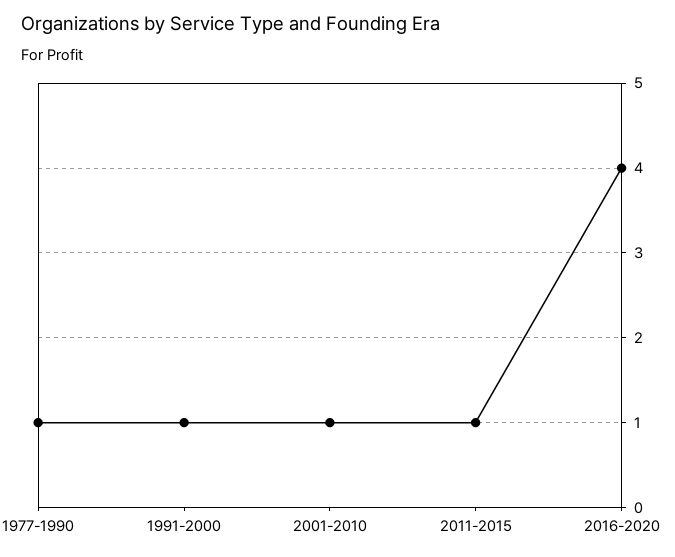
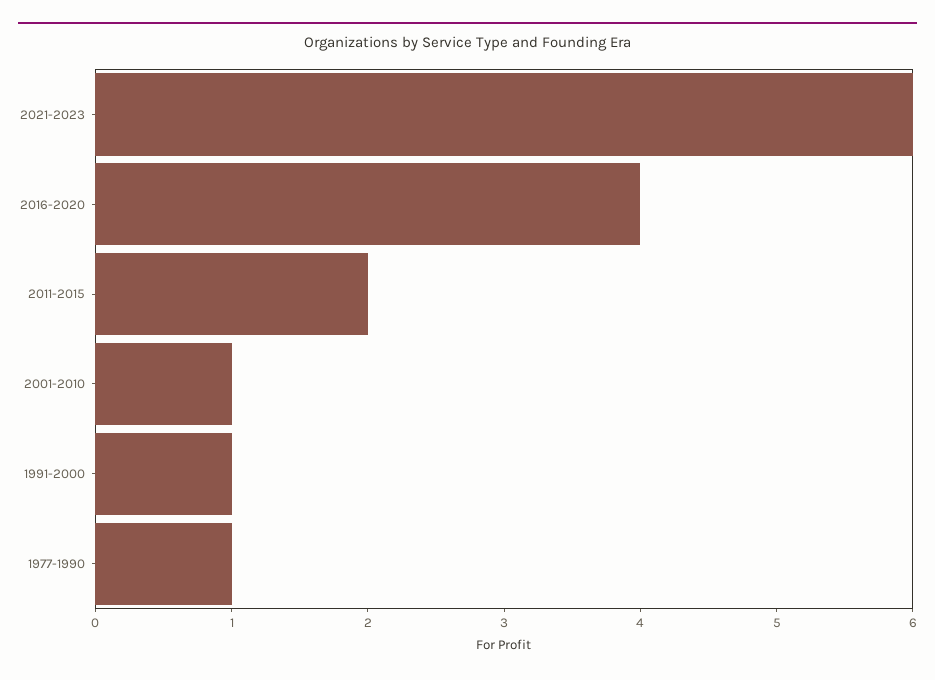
2011-2015: 1 -> 2
2021-2023: none -> 6

